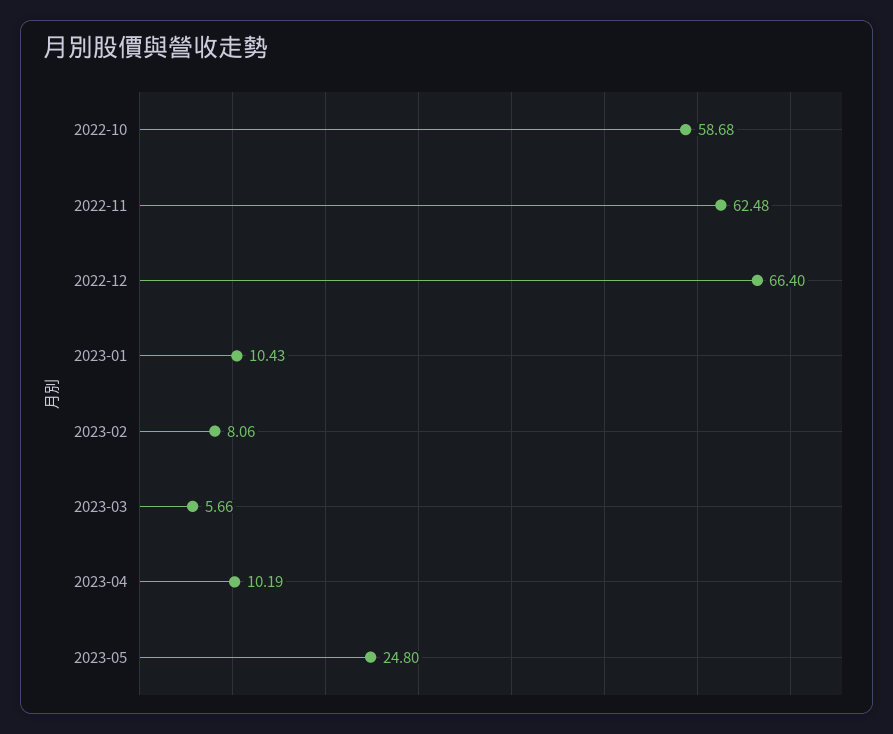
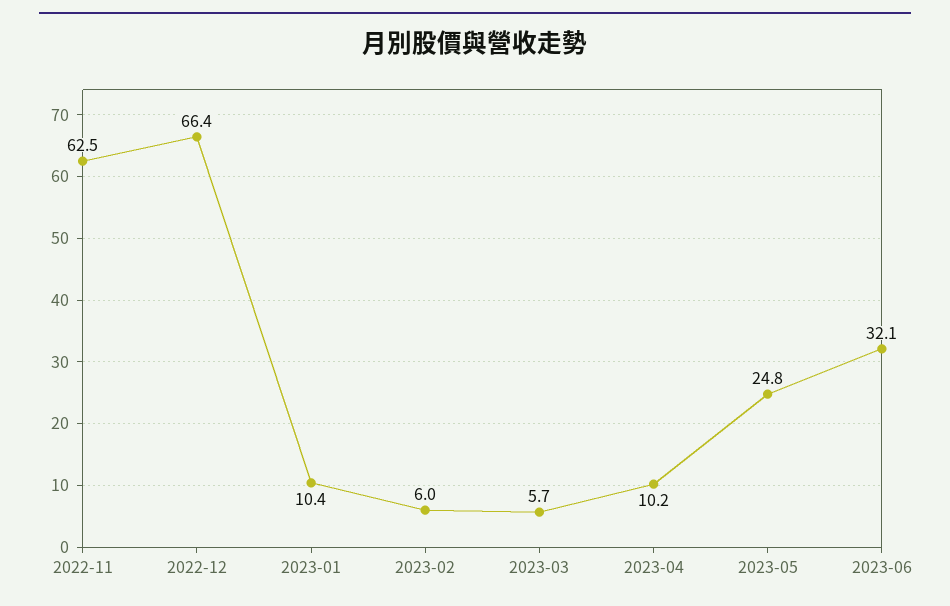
2022-10: 58.68 -> none
2023-02: 8.06 -> 6
2023-06: none -> 32.1

